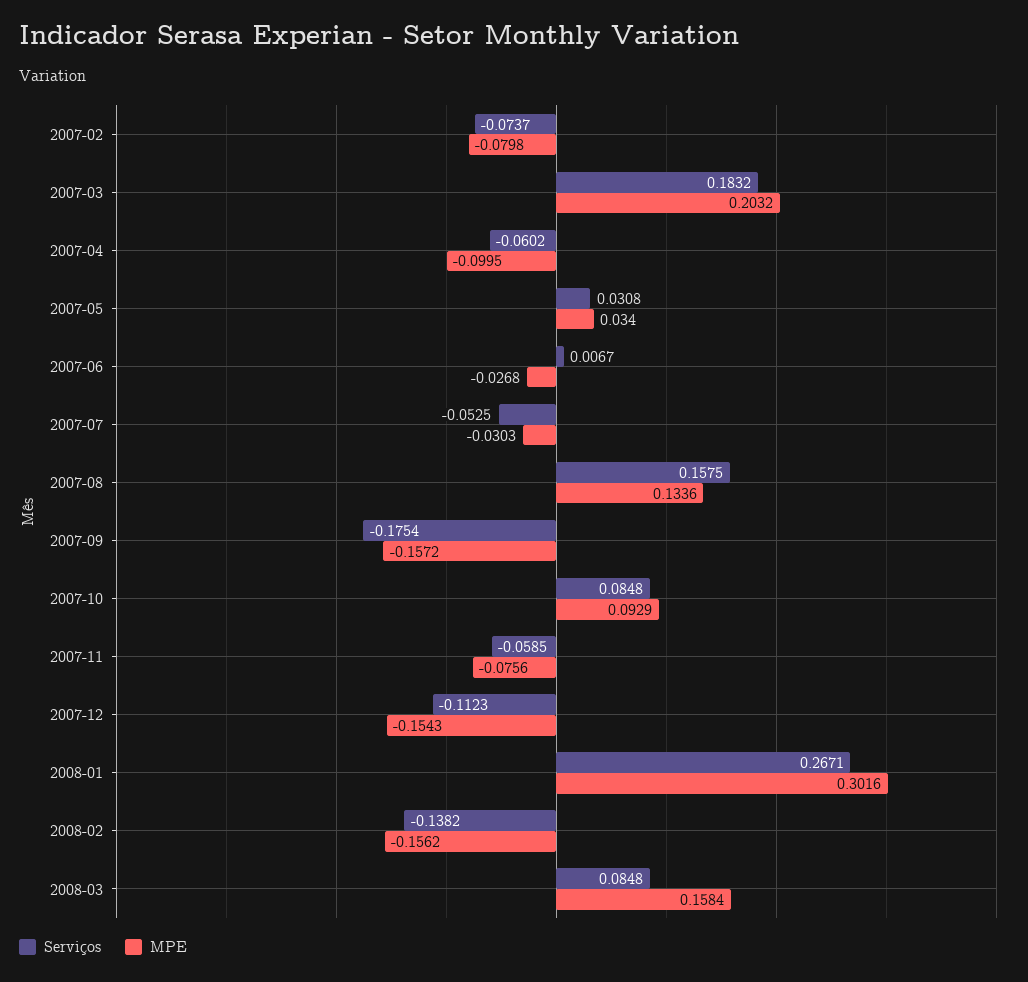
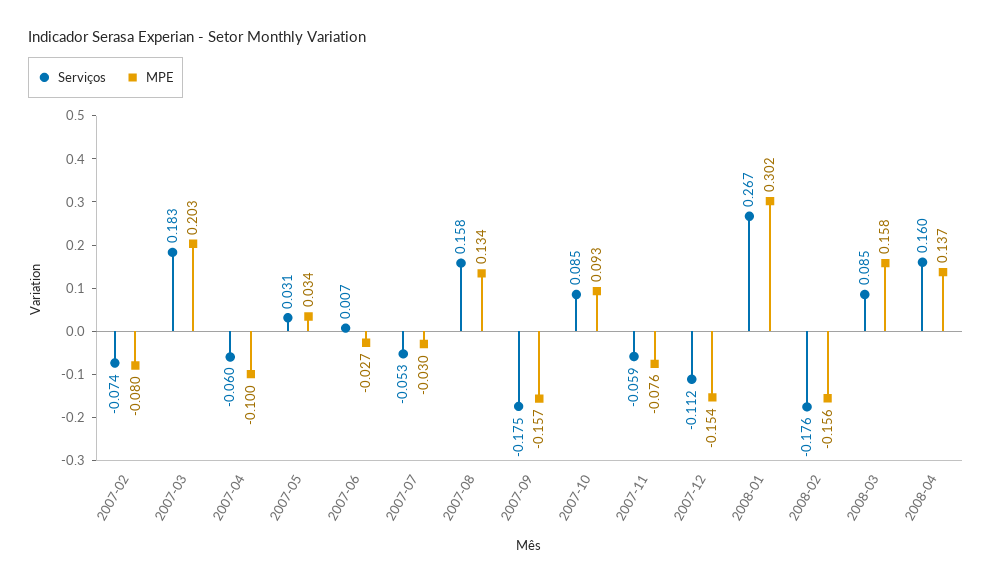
Serviços, 2008-02: -0.1382 -> -0.176
Serviços, 2008-04: none -> 0.16
MPE, 2008-04: none -> 0.137

